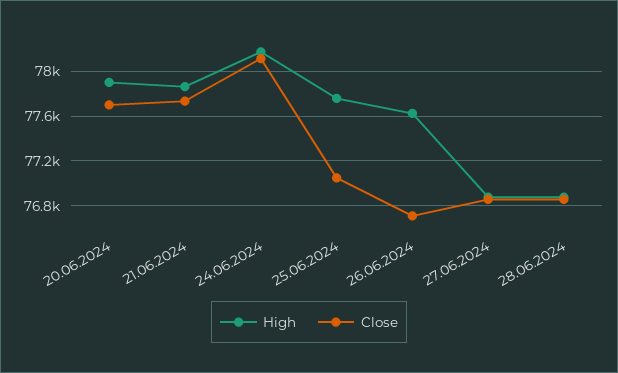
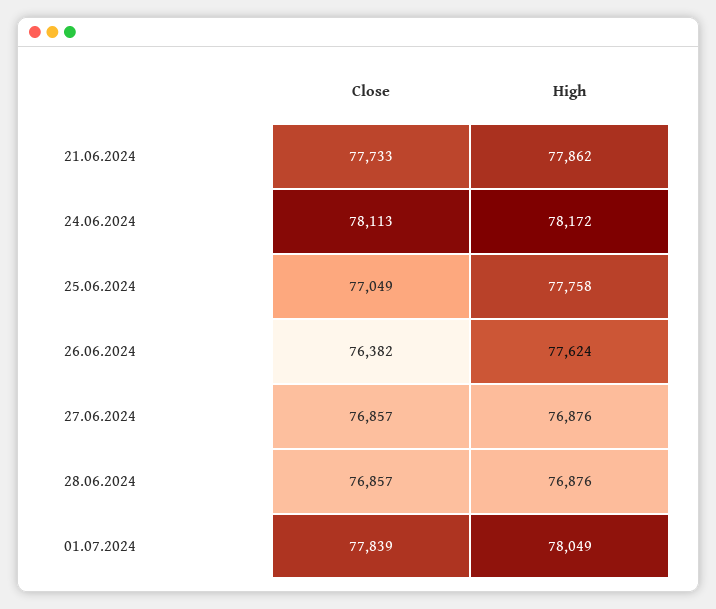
High, 20.06.2024: 77900 -> none
Close, 20.06.2024: 77700 -> none
Close, 26.06.2024: 76700 -> 76382
Close, 01.07.2024: none -> 77839
High, 01.07.2024: none -> 78049

